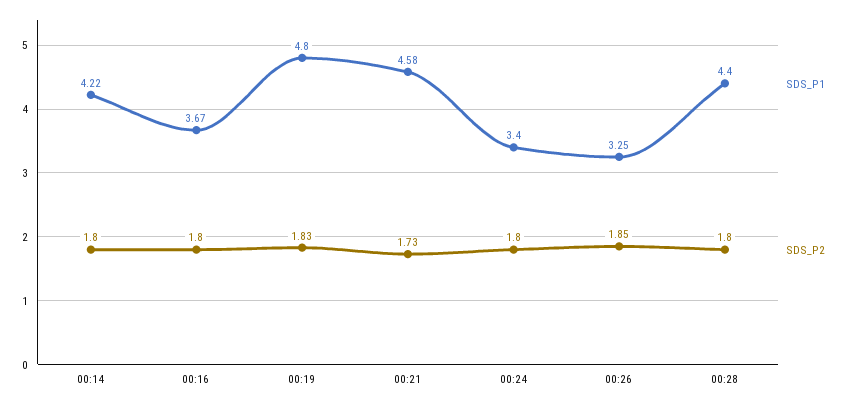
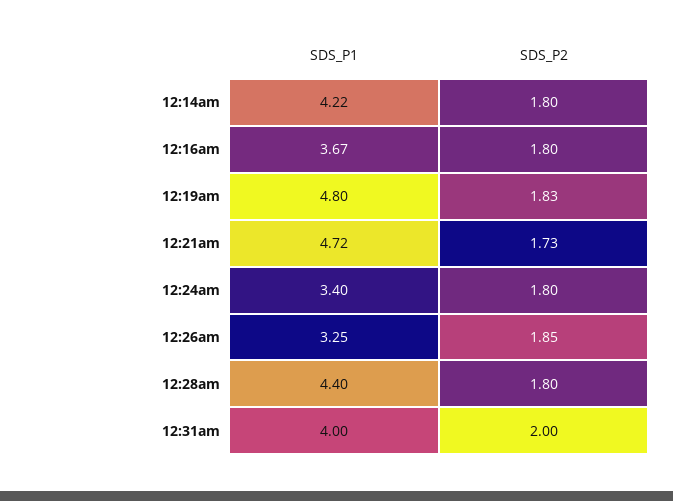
SDS_P1, 00:21: 4.58 -> 4.72
SDS_P1, 12:31am: none -> 4
SDS_P2, 12:31am: none -> 2

